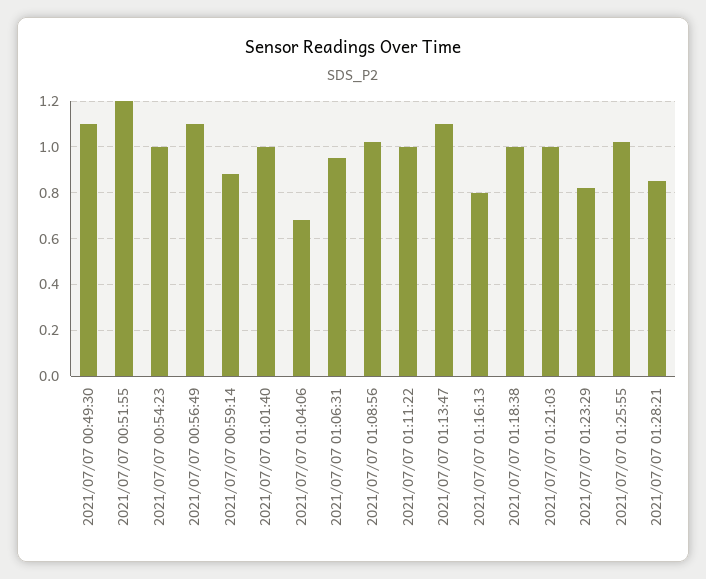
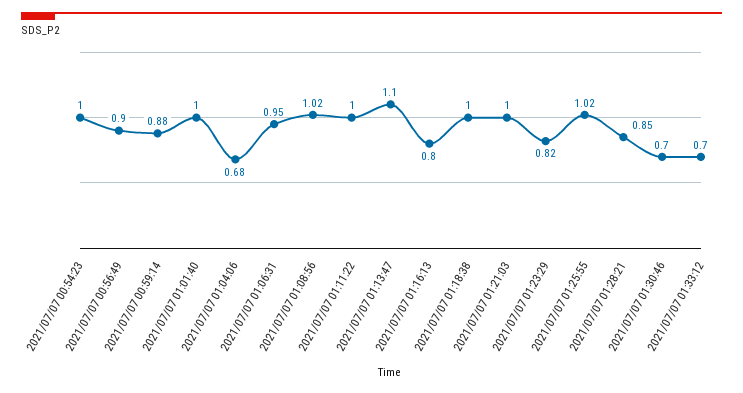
2021/07/07 00:49:30: 1.1 -> none
2021/07/07 00:51:55: 1.2 -> none
2021/07/07 00:56:49: 1.1 -> 0.9
2021/07/07 01:30:46: none -> 0.7
2021/07/07 01:33:12: none -> 0.7

